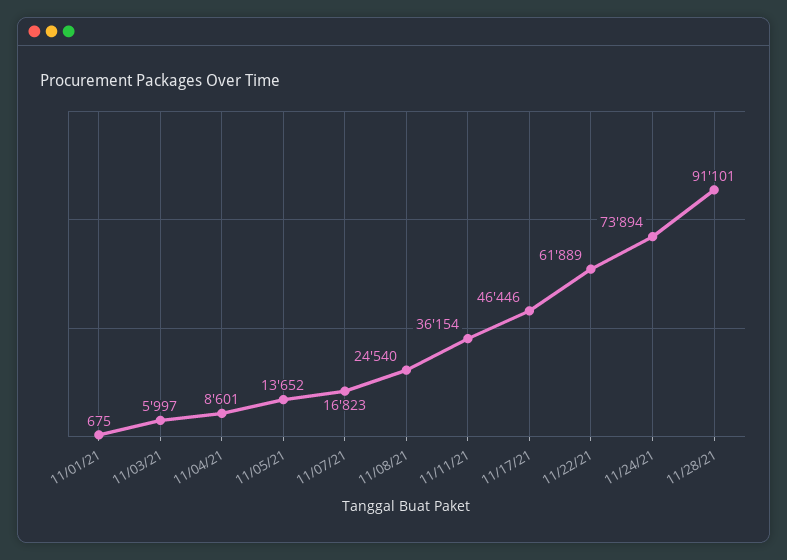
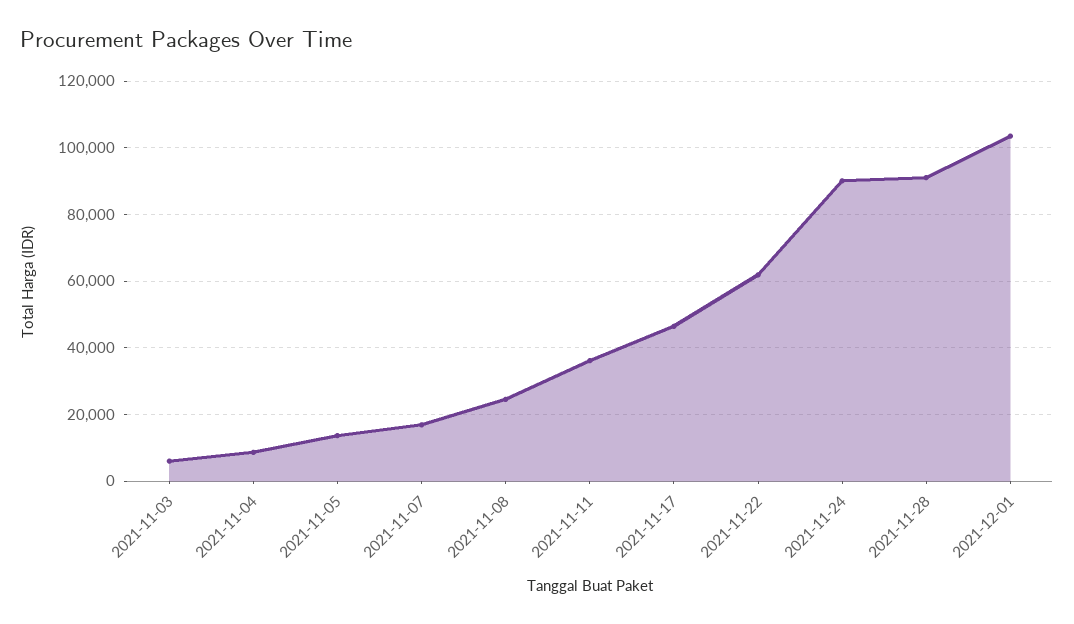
11/01/21: 675 -> none
11/24/21: 73894 -> 90000
2021-12-01: none -> 104000

